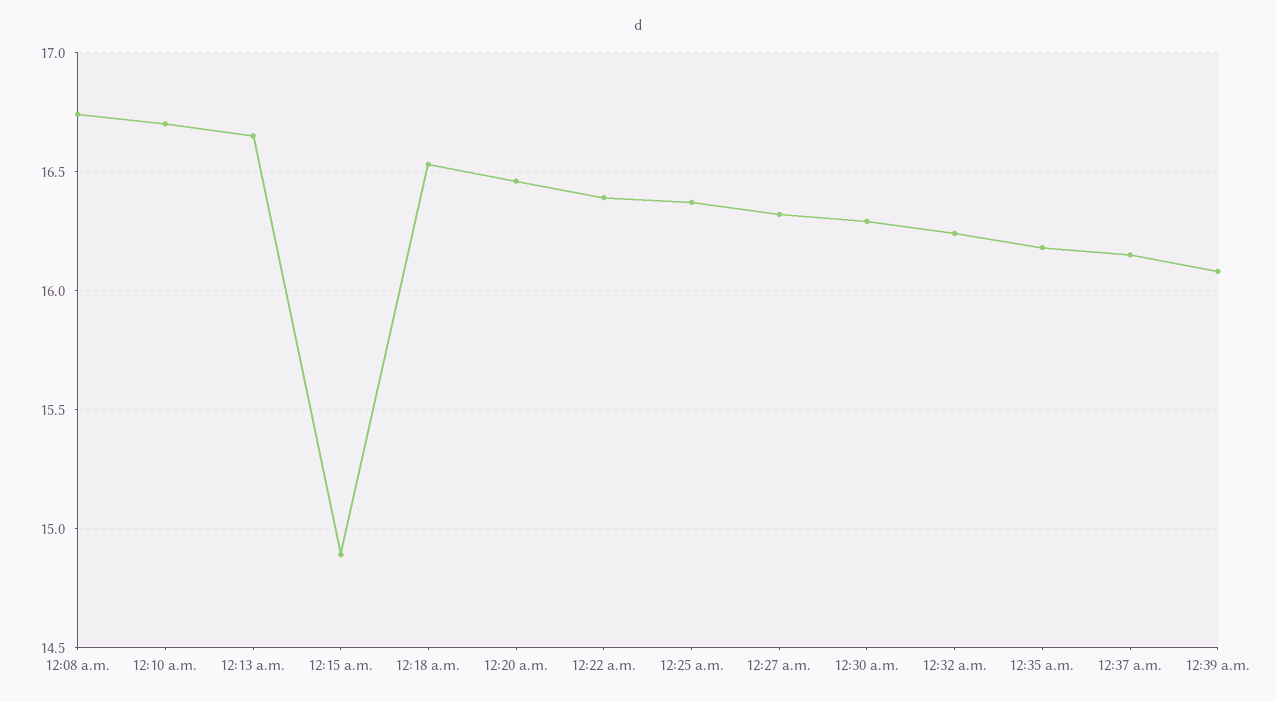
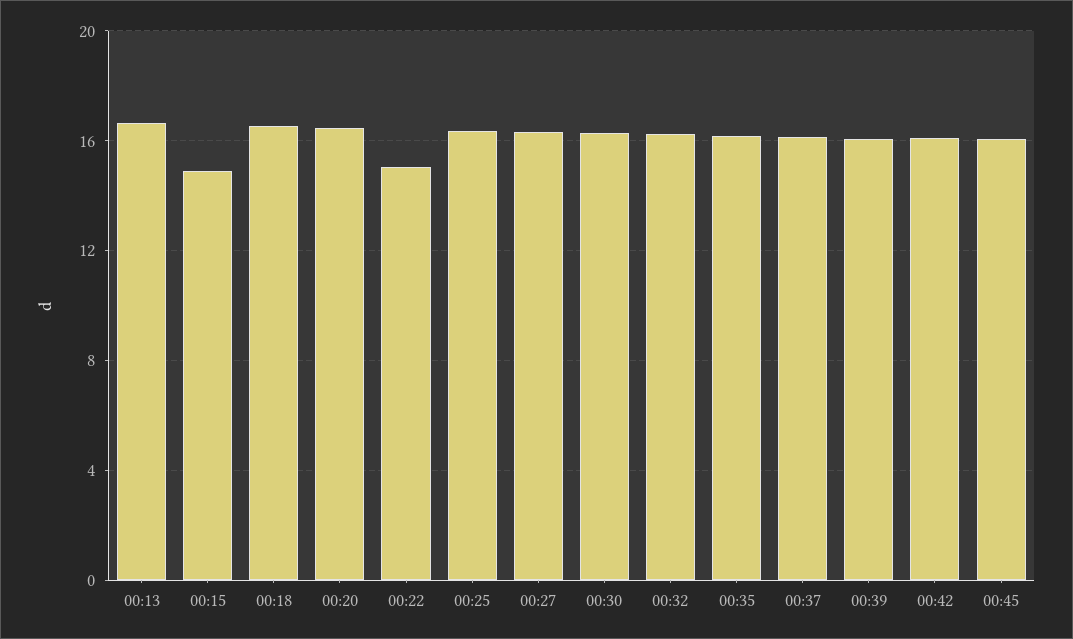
12:08 a.m.: 16.75 -> none
12:10 a.m.: 16.7 -> none
12:22 a.m.: 16.4 -> 15
00:42: none -> 16
00:45: none -> 16

